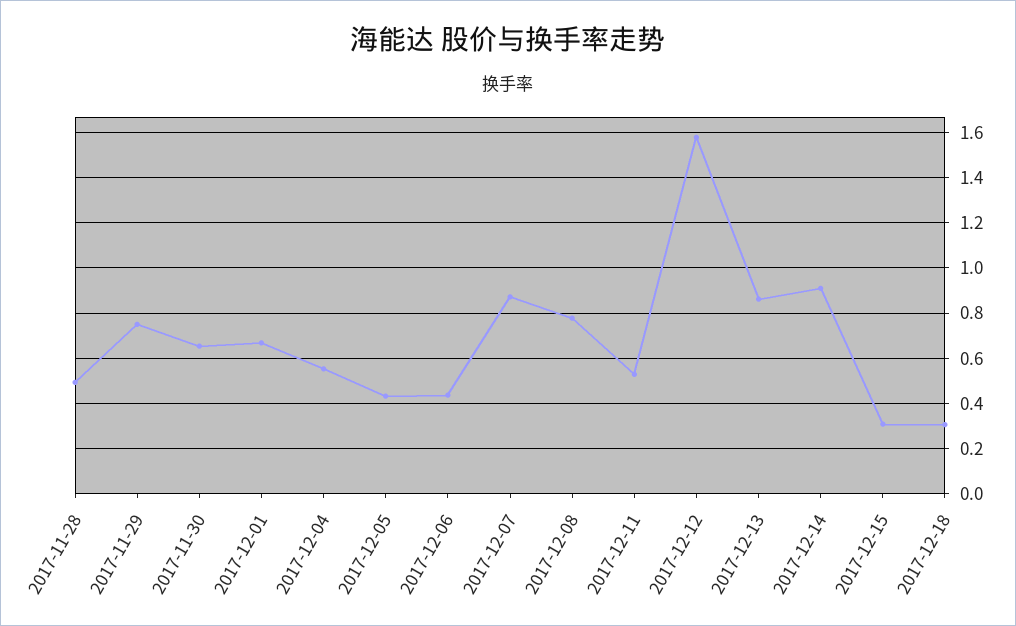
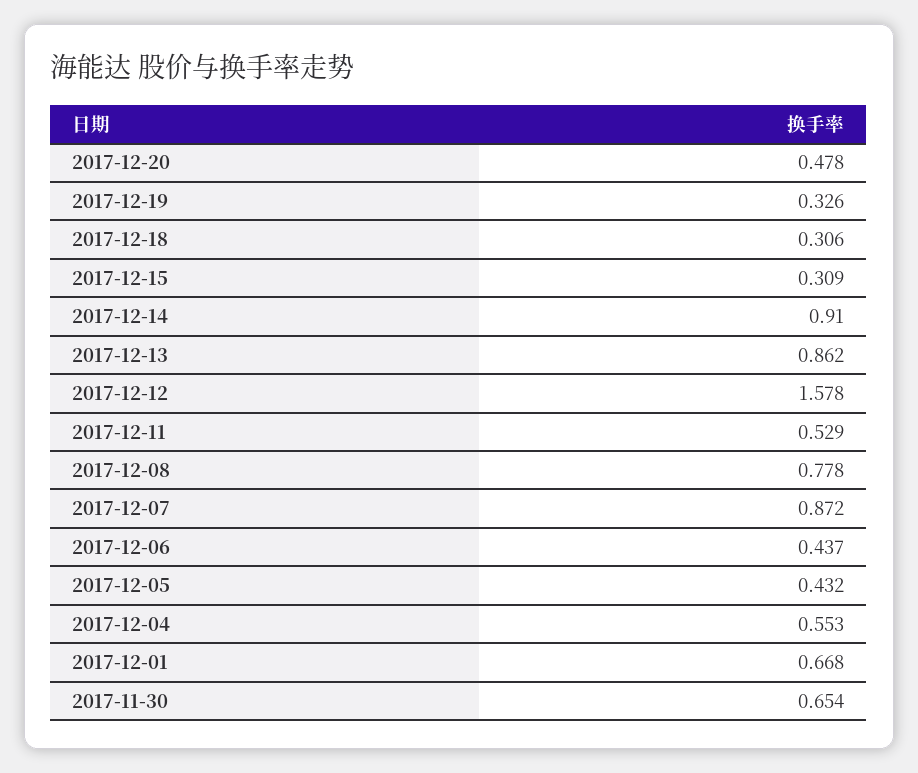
2017-11-28: 0.5 -> none
2017-11-29: 0.75 -> none
2017-12-20: none -> 0.478
2017-12-19: none -> 0.326

